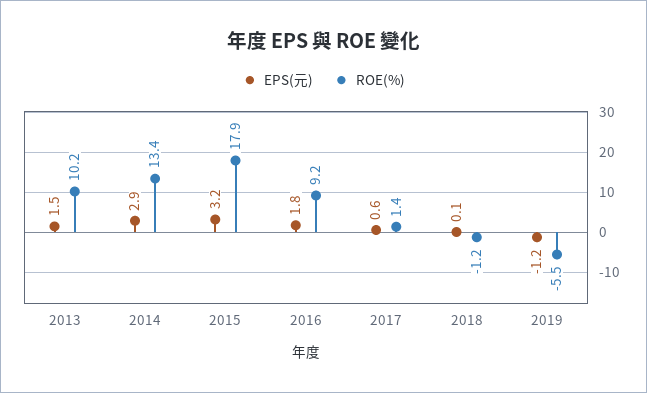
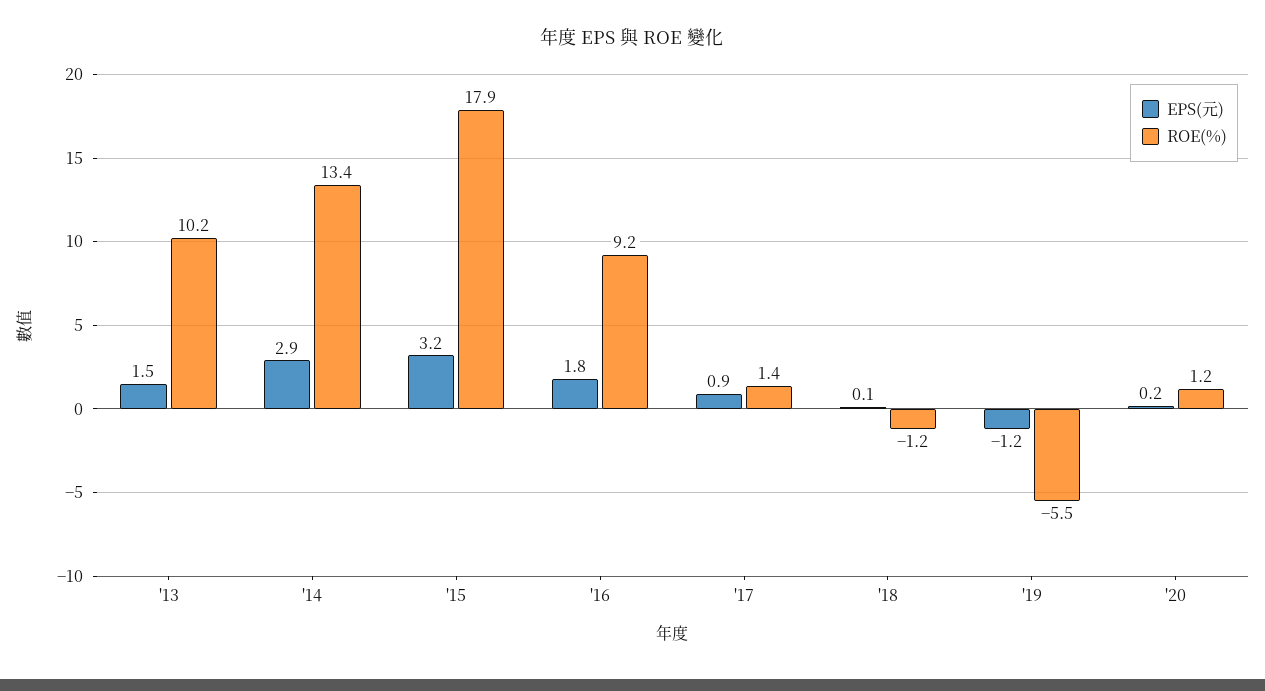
EPS(元), 2017: 0.6 -> 0.9
EPS(元), '20: none -> 0.2
ROE(%), '20: none -> 1.2

